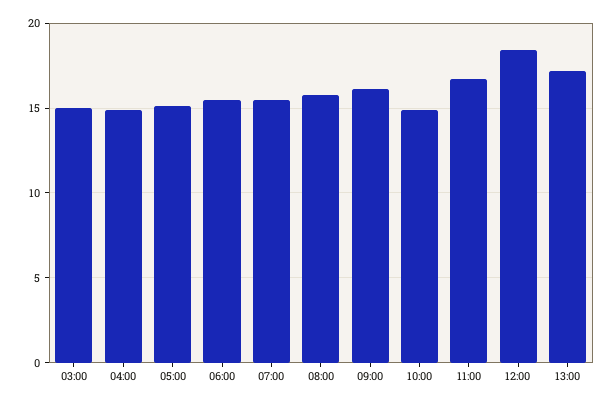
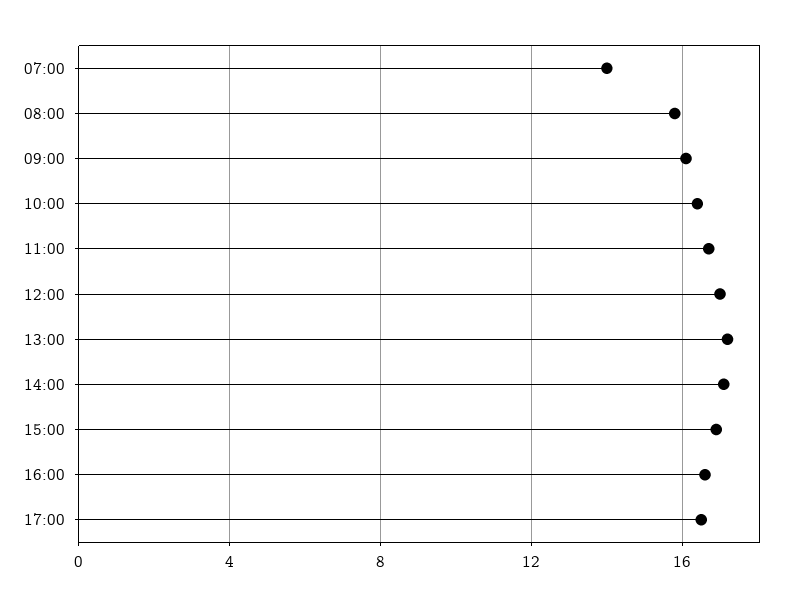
03:00: 15 -> none
04:00: 15 -> none
05:00: 15 -> none
06:00: 15.5 -> none
07:00: 15.5 -> 14
10:00: 15 -> 16.5
12:00: 18.5 -> 17
14:00: none -> 17
15:00: none -> 17
16:00: none -> 16.5
17:00: none -> 16.5

